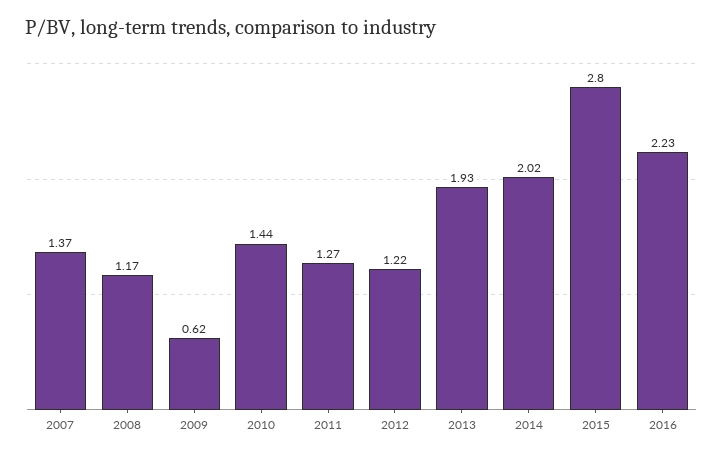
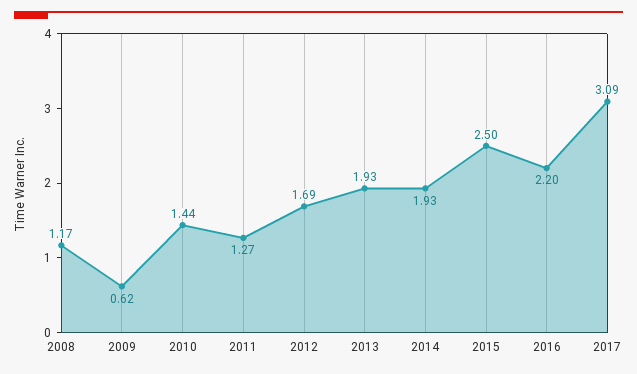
2007: 1.37 -> none
2012: 1.22 -> 1.69
2014: 2.02 -> 1.93
2015: 2.8 -> 2.5
2016: 2.23 -> 2.2
2017: none -> 3.09

